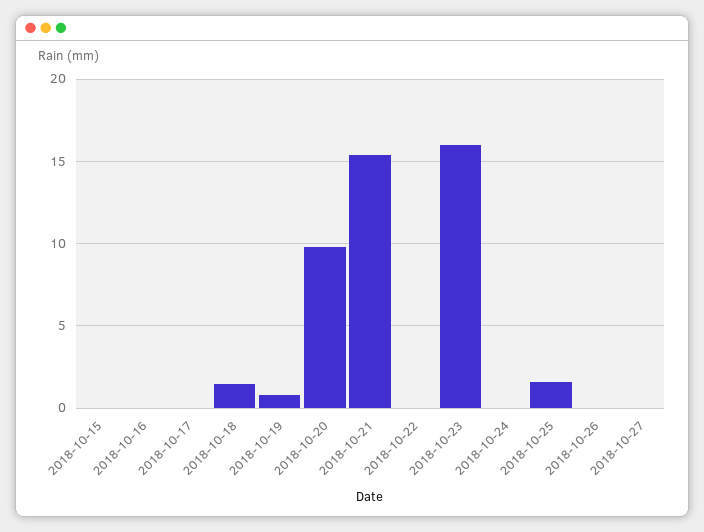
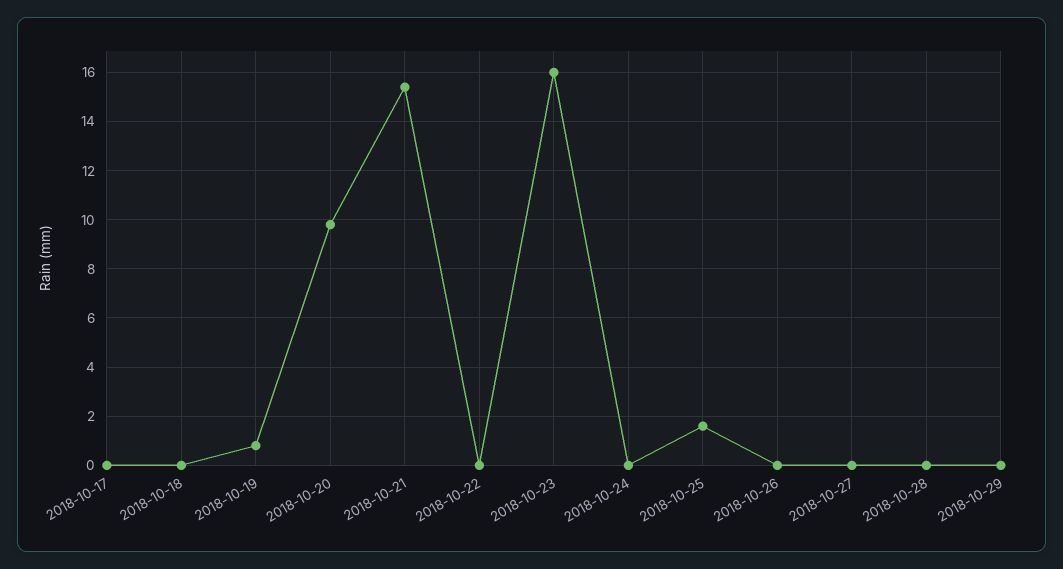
2018-10-15: 0 -> none
2018-10-16: 0 -> none
2018-10-18: 1.5 -> 0
2018-10-28: none -> 0
2018-10-29: none -> 0

